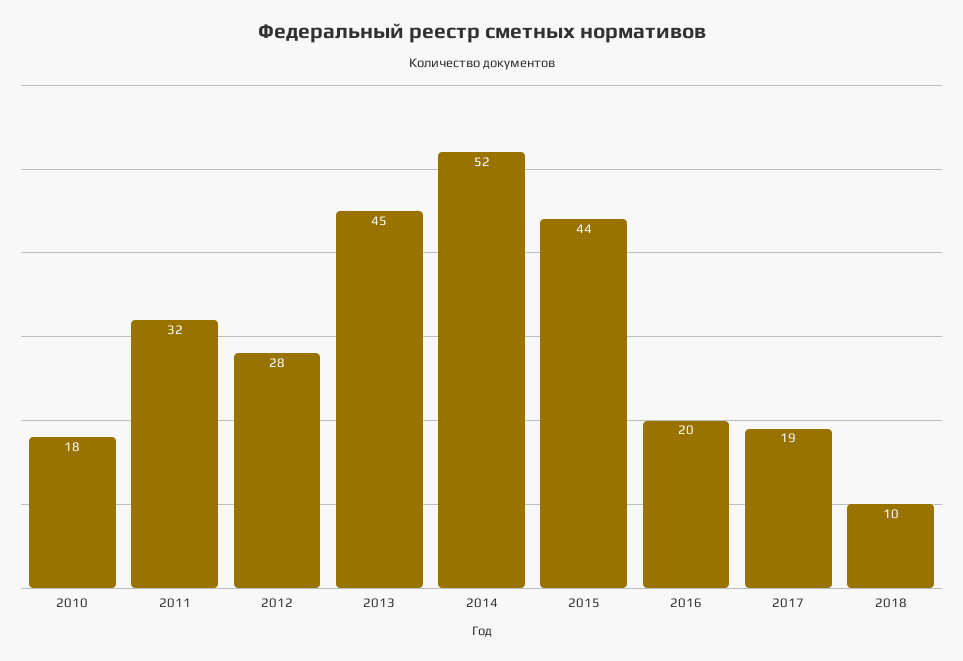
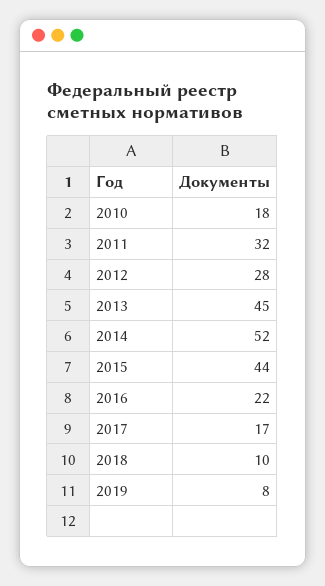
2016: 20 -> 22
2017: 19 -> 17
2019: none -> 8

